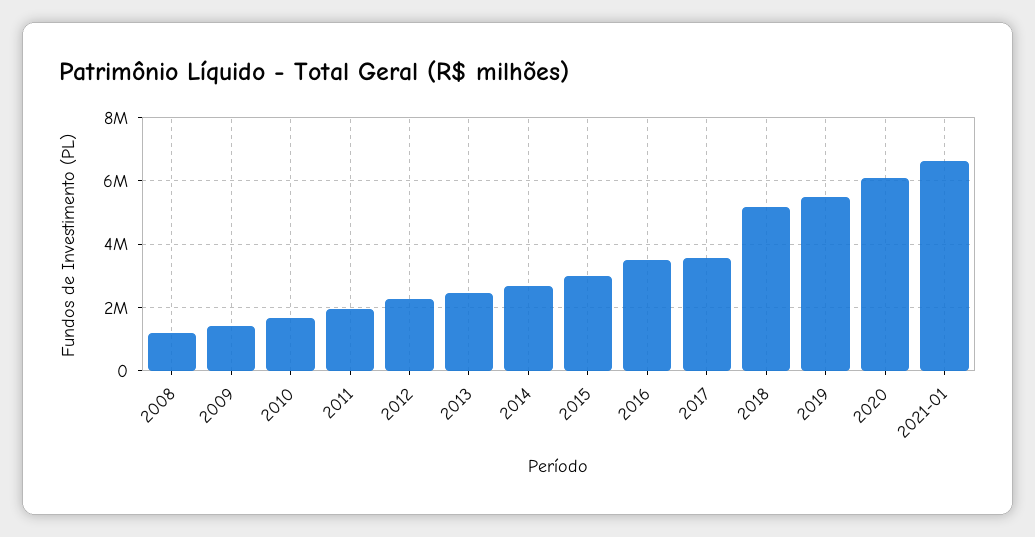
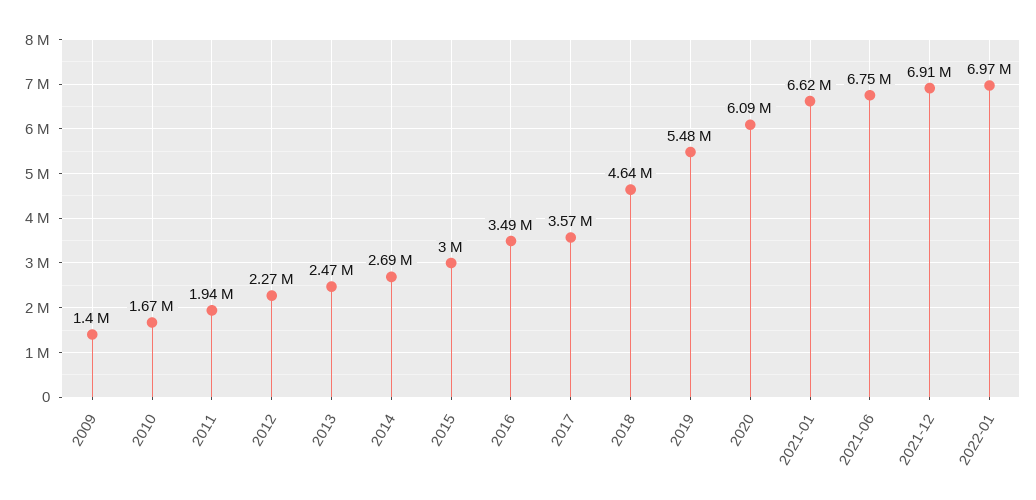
2008: 1200000 -> none
2018: 5200000 -> 4640000
2021-06: none -> 6750000
2021-12: none -> 6910000
2022-01: none -> 6970000

